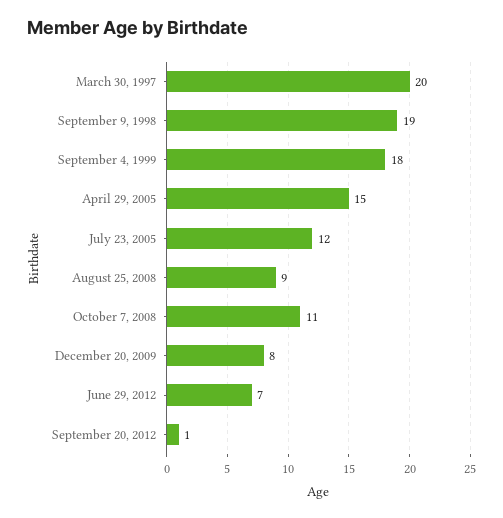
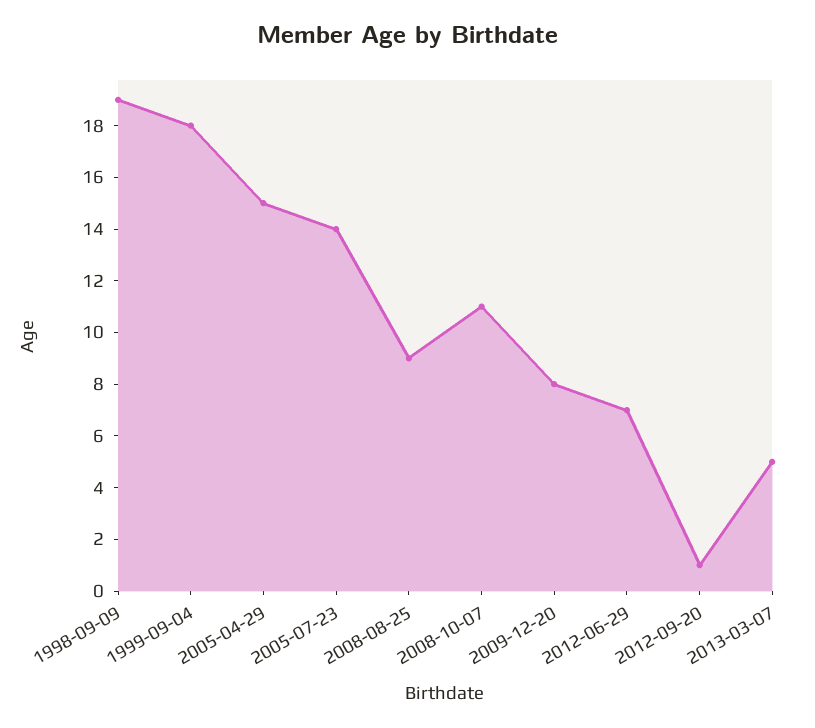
March 30, 1997: 20 -> none
July 23, 2005: 12 -> 14
2013-03-07: none -> 5

